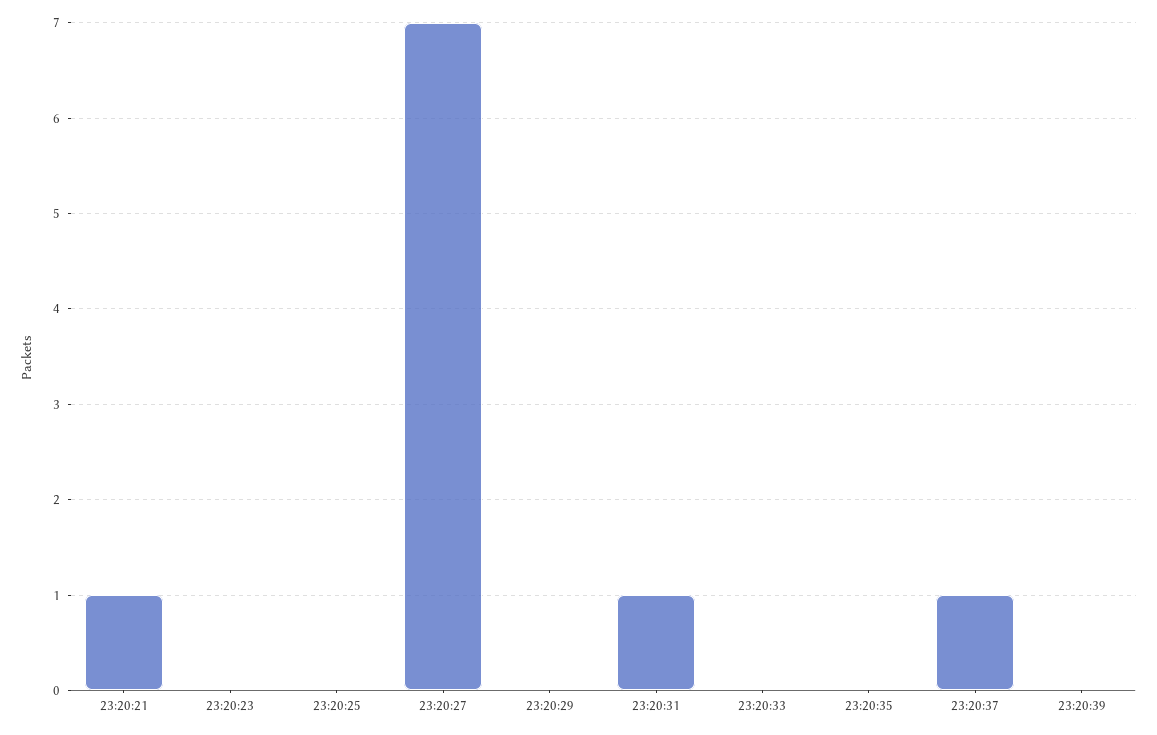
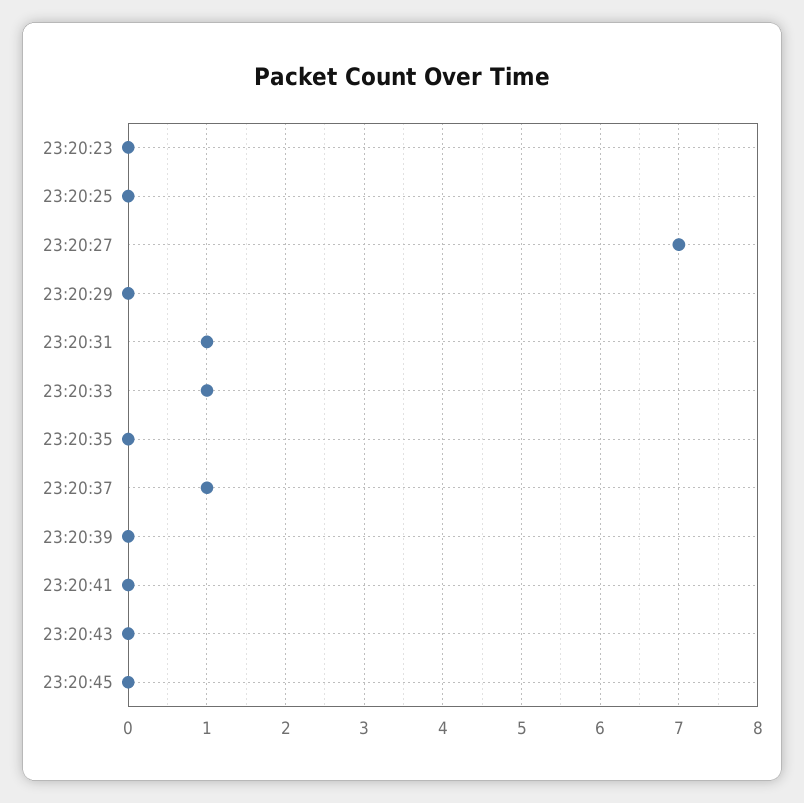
23:20:21: 1 -> none
23:20:33: 0 -> 1
23:20:41: none -> 0
23:20:43: none -> 0
23:20:45: none -> 0

